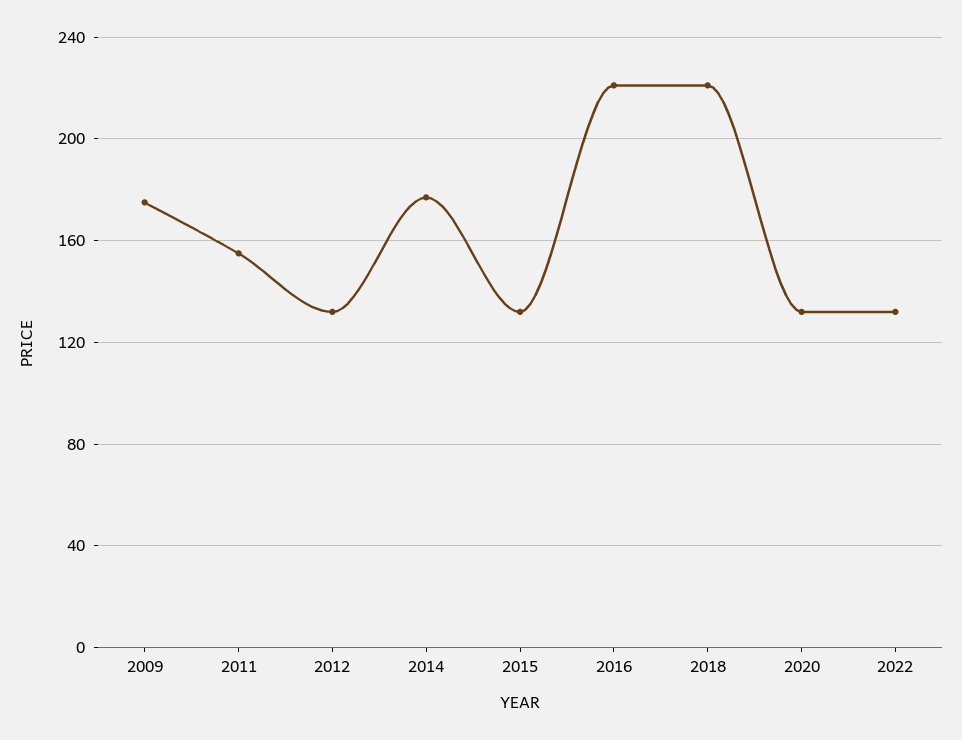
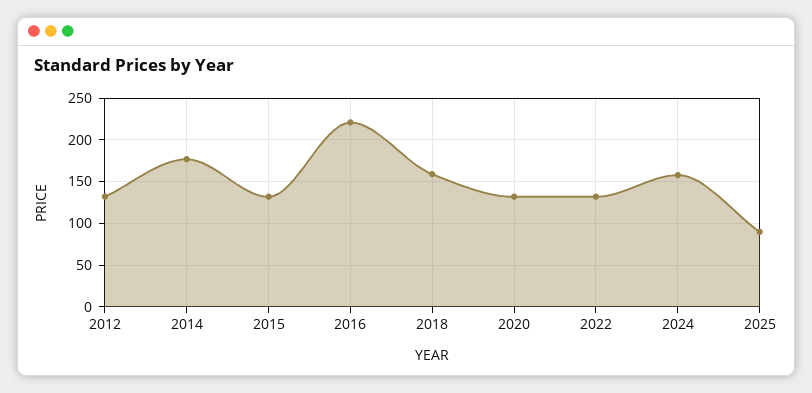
2009: 175 -> none
2011: 155 -> none
2018: 220 -> 160
2024: none -> 160
2025: none -> 90

